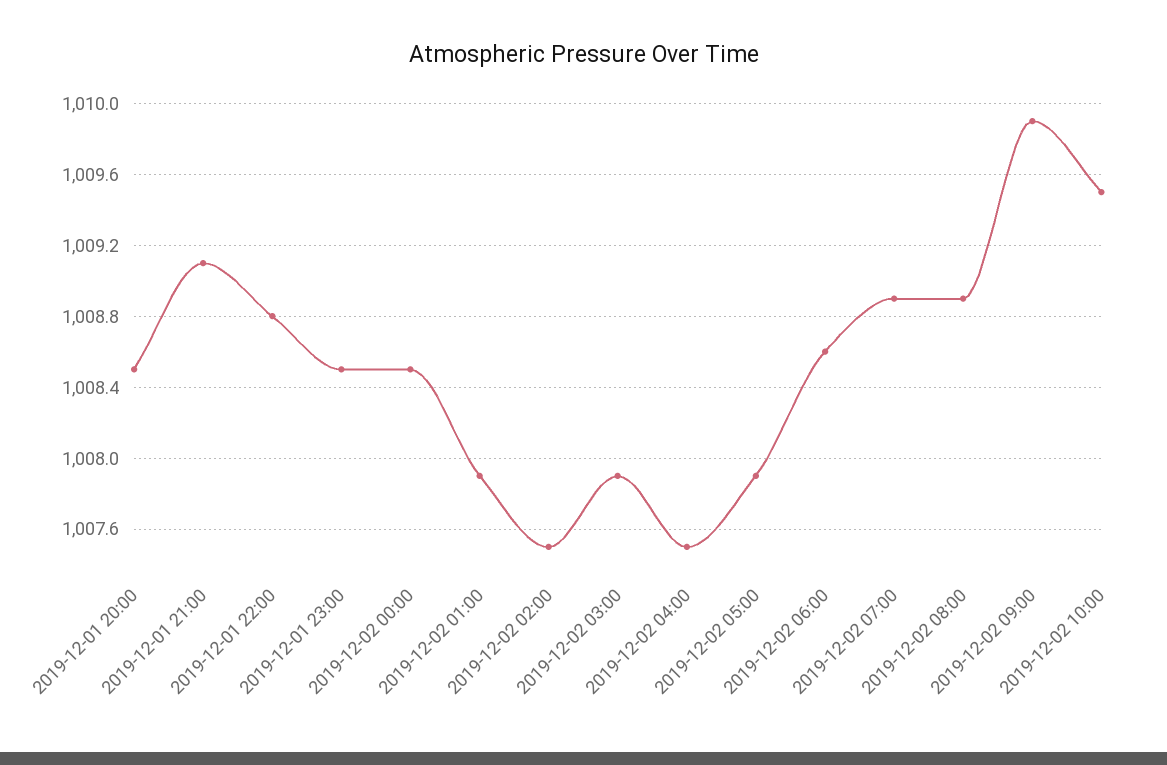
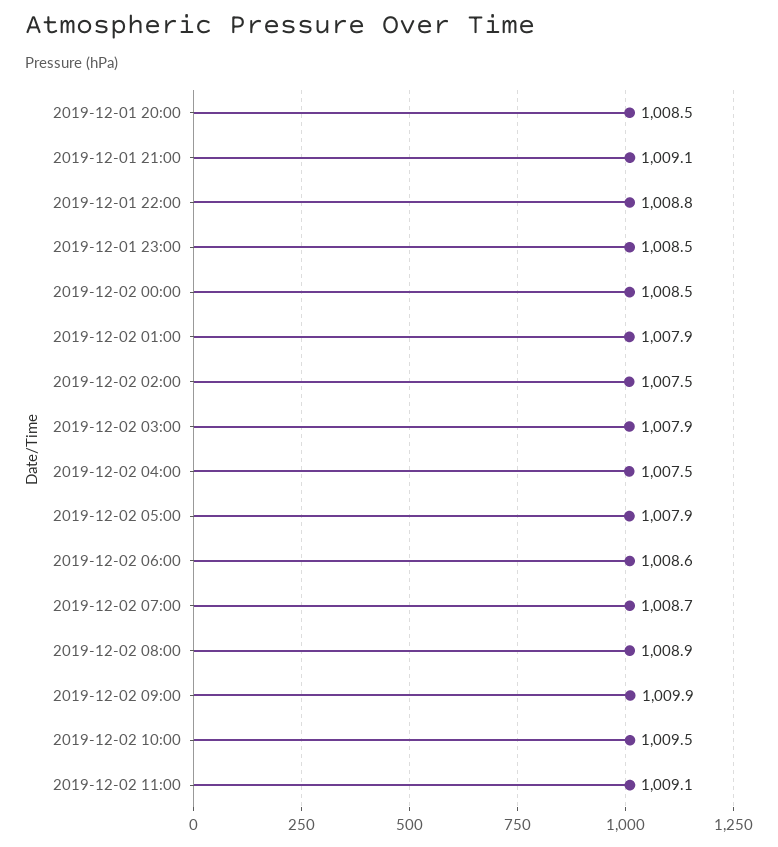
2019-12-02 07:00: 1008.9 -> 1008.7
2019-12-02 11:00: none -> 1009.1

